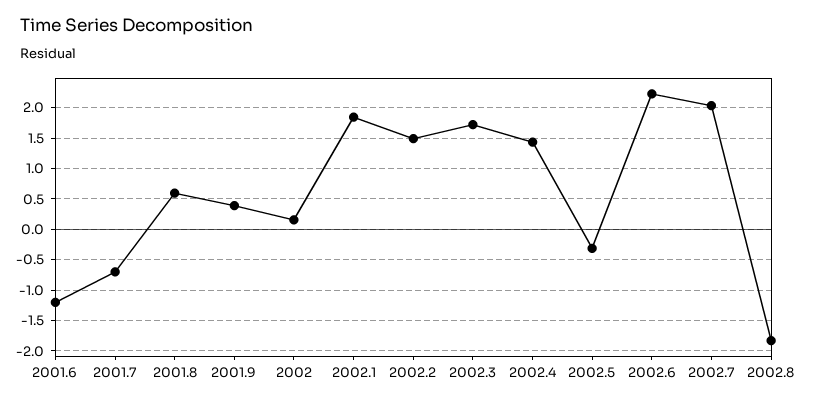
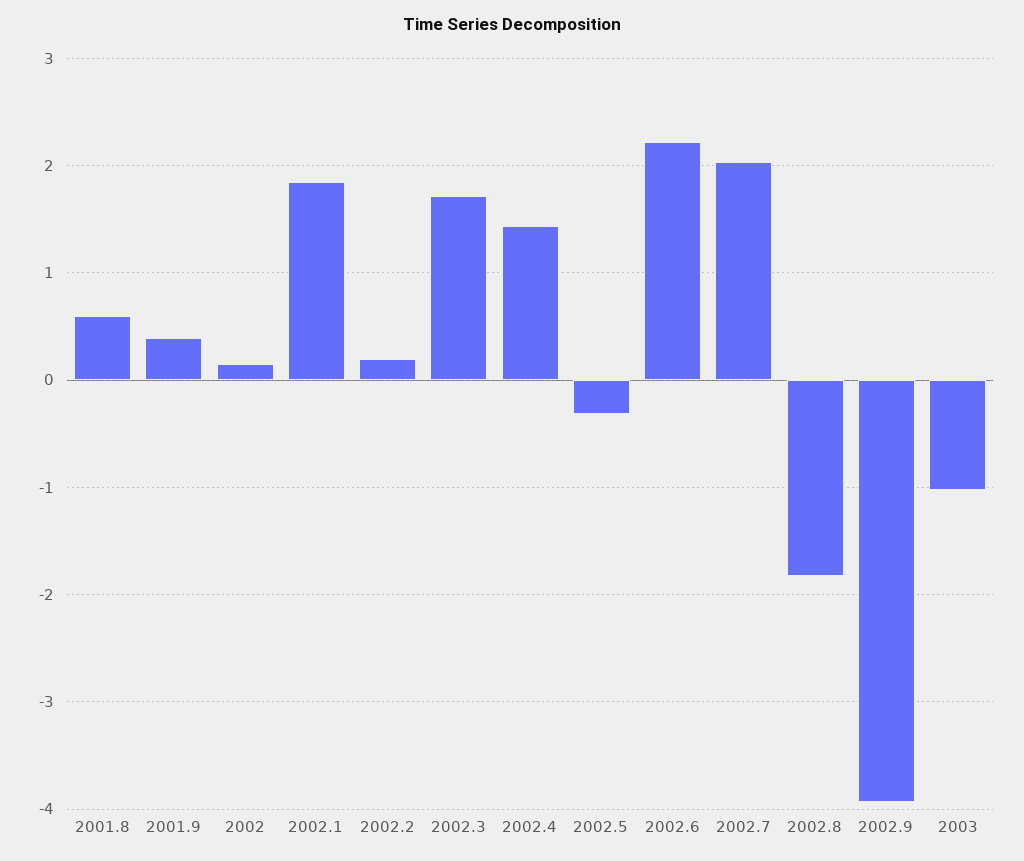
2001.6: -1.2 -> none
2001.7: -0.7 -> none
2002.2: 1.5 -> 0.2
2002.9: none -> -3.9
2003: none -> -1

